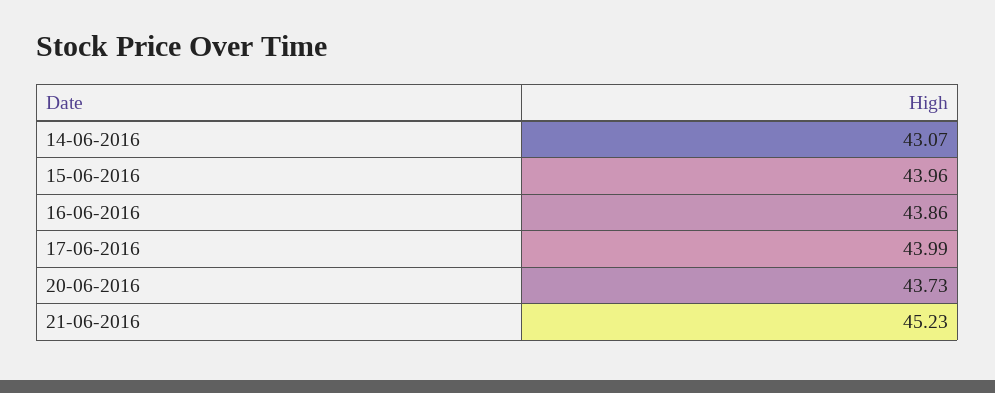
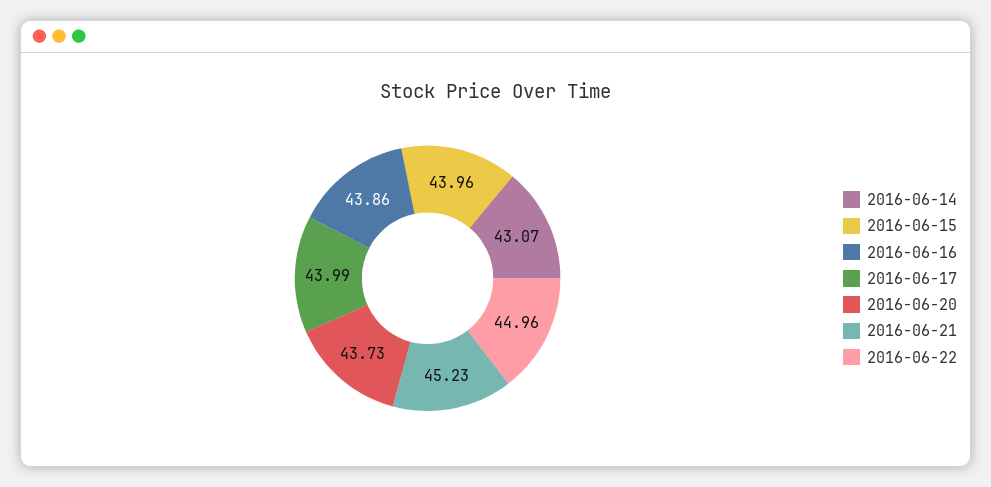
2016-06-22: none -> 44.96

